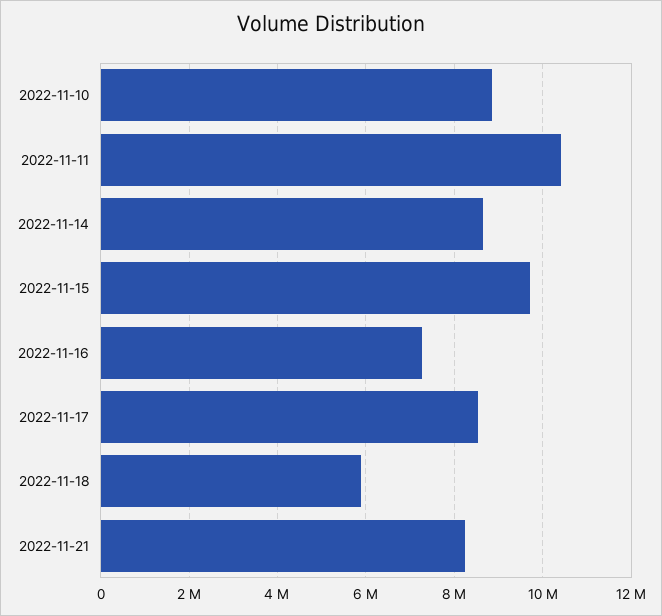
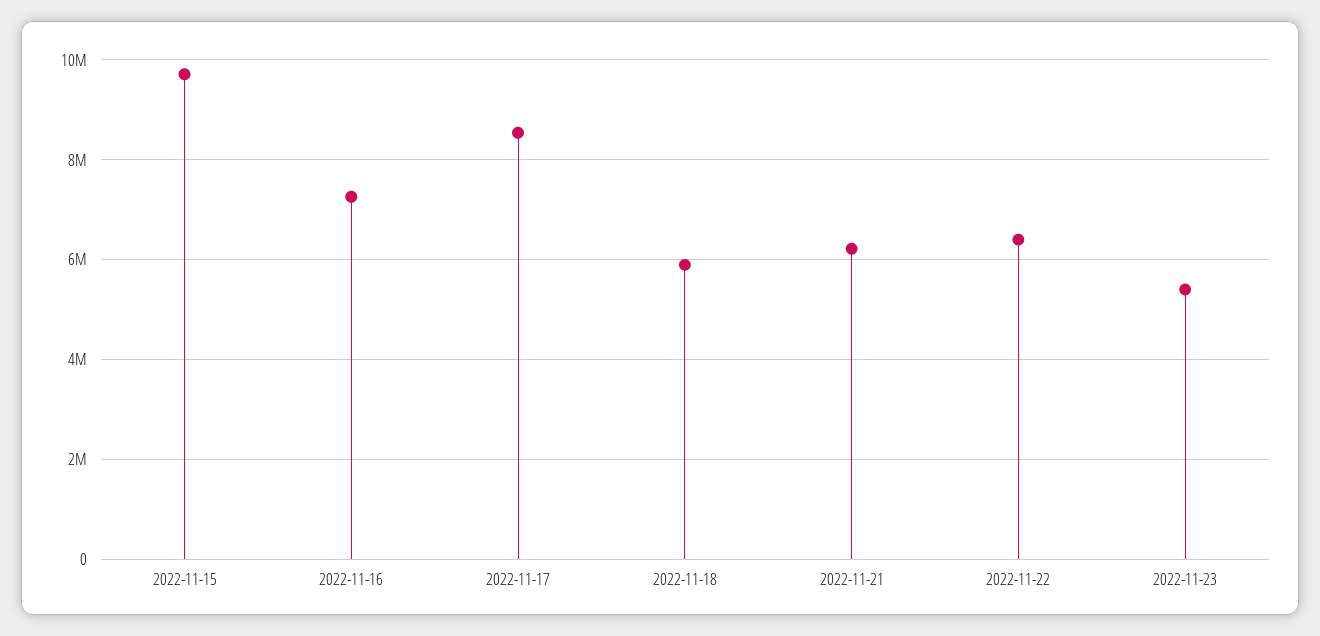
2022-11-10: 8800000 -> none
2022-11-11: 10400000 -> none
2022-11-14: 8600000 -> none
2022-11-21: 8200000 -> 6200000
2022-11-22: none -> 6400000
2022-11-23: none -> 5400000

